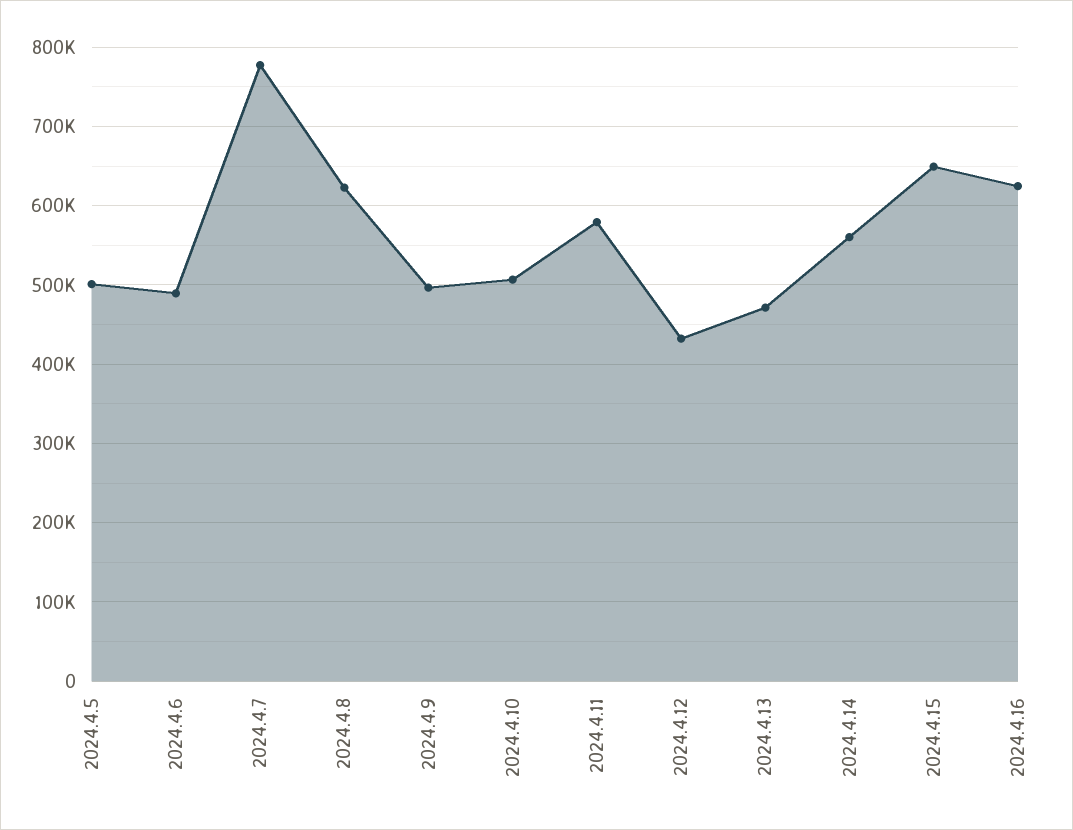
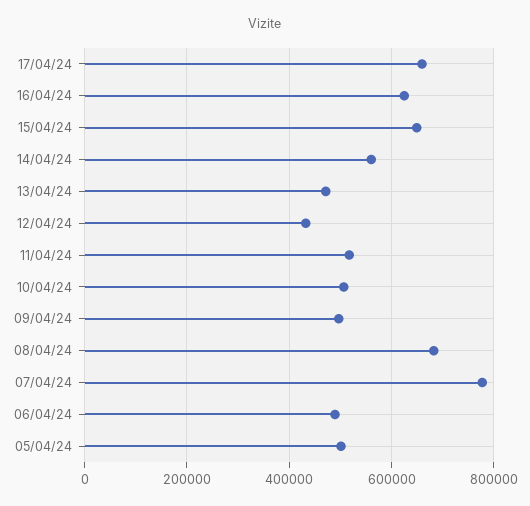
2024.4.8: 620000 -> 680000
2024.4.11: 580000 -> 520000
17/04/24: none -> 660000

